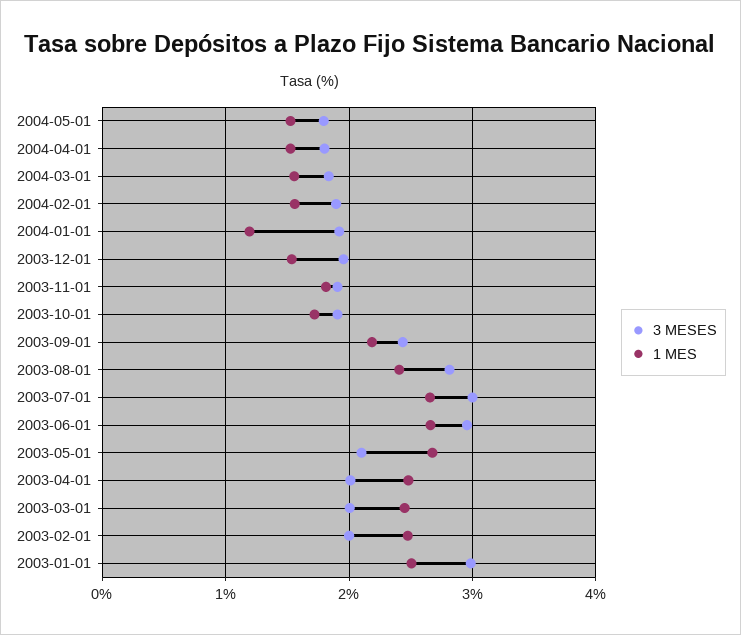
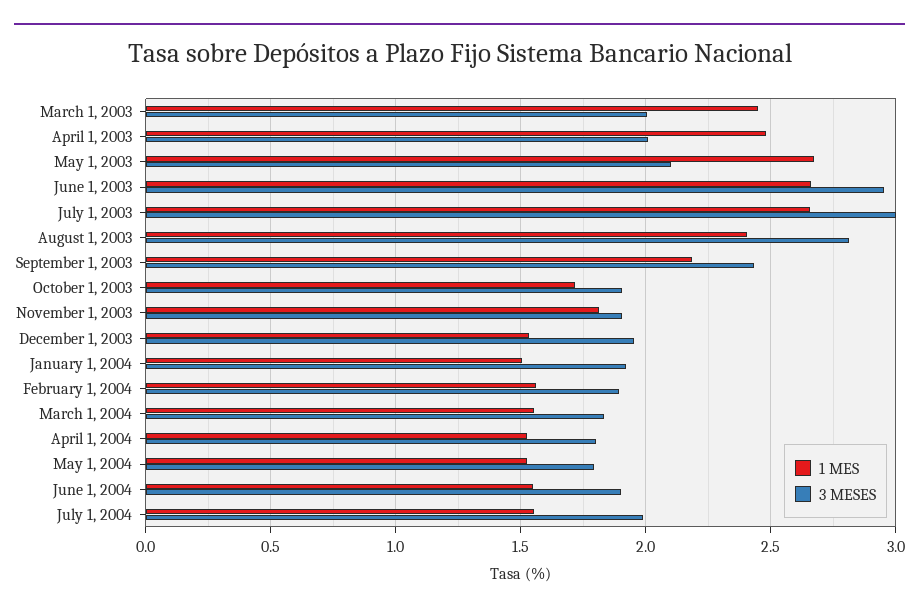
1 MES, 2004-01-01: 1.2 -> 1.5
3 MESES, 2003-02-01: 2 -> none
1 MES, 2003-02-01: 2.5 -> none
3 MESES, 2003-01-01: 3 -> none
1 MES, 2003-01-01: 2.5 -> none
1 MES, June 1, 2004: none -> 1.55
3 MESES, June 1, 2004: none -> 1.9
1 MES, July 1, 2004: none -> 1.55
3 MESES, July 1, 2004: none -> 2

